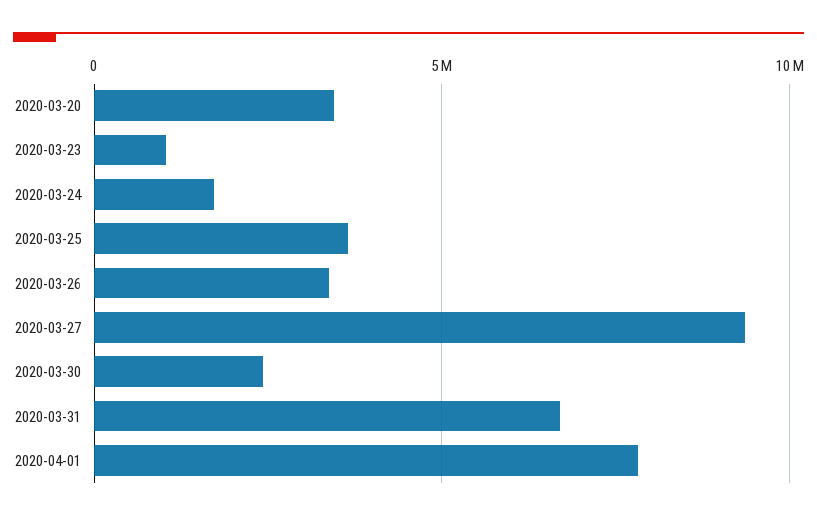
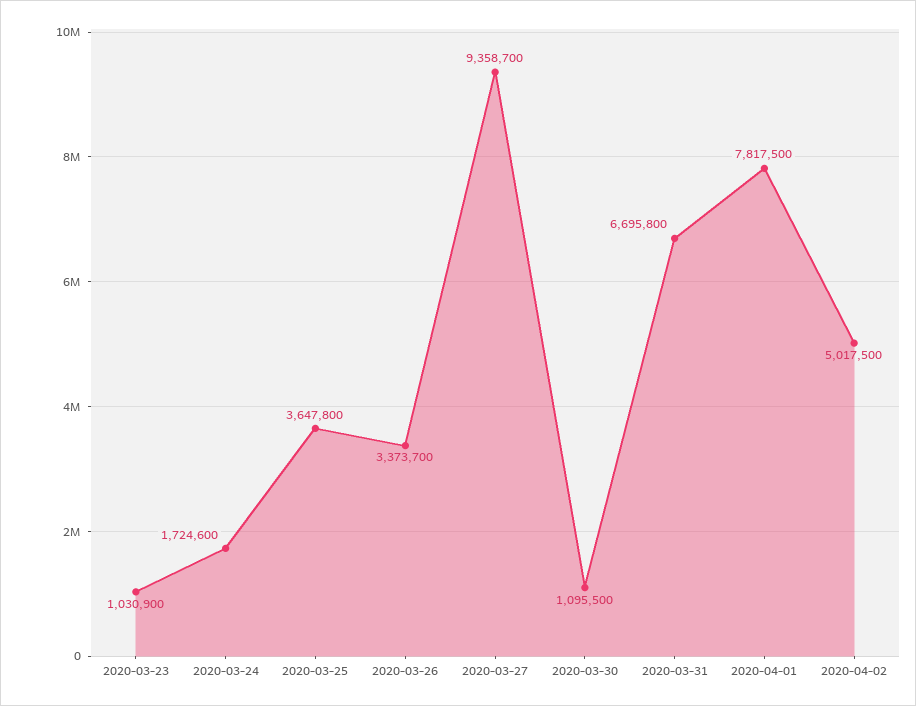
2020-03-20: 3500000 -> none
2020-03-30: 2500000 -> 1095500
2020-04-02: none -> 5017500

